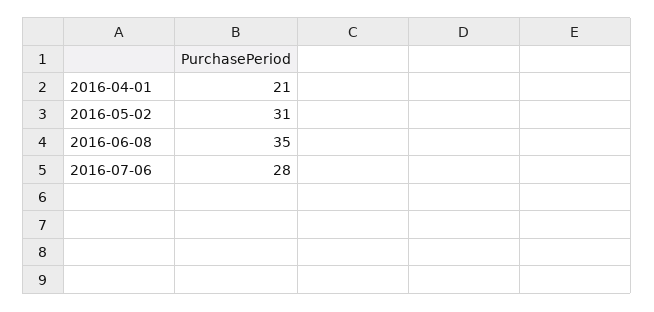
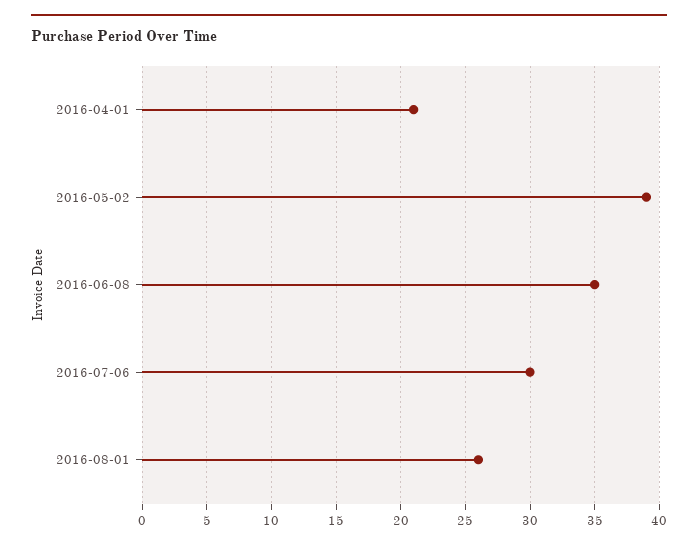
2016-05-02: 31 -> 39
2016-07-06: 28 -> 30
2016-08-01: none -> 26

